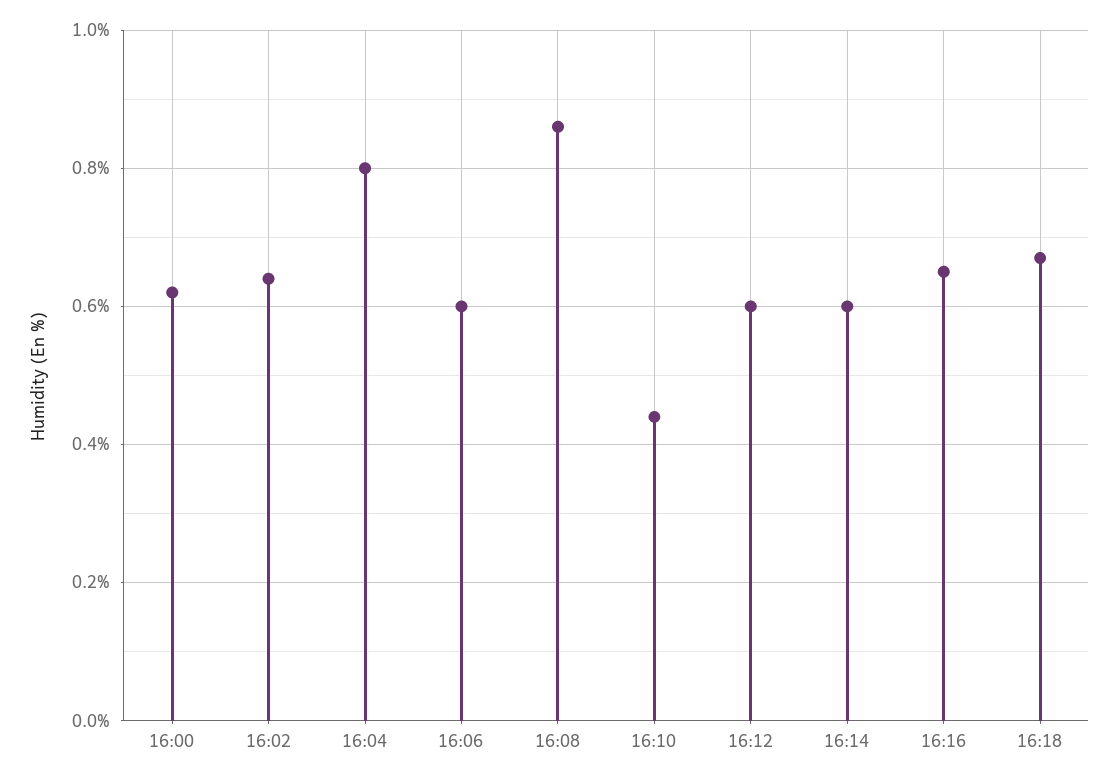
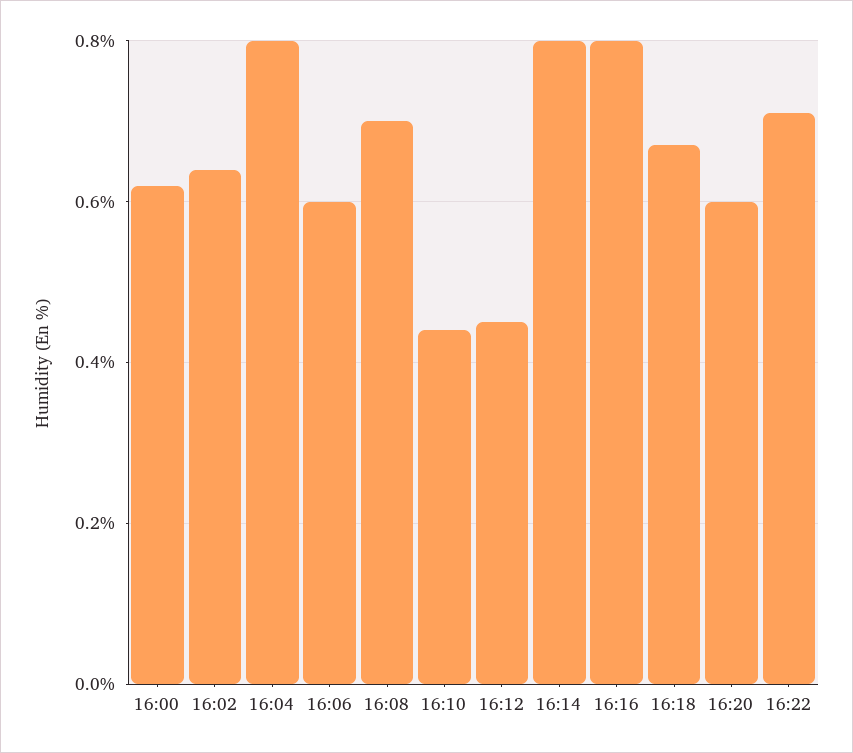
16:08: 0.85 -> 0.7
16:12: 0.6 -> 0.45
16:14: 0.6 -> 0.8
16:16: 0.65 -> 0.8
16:20: none -> 0.6
16:22: none -> 0.7

